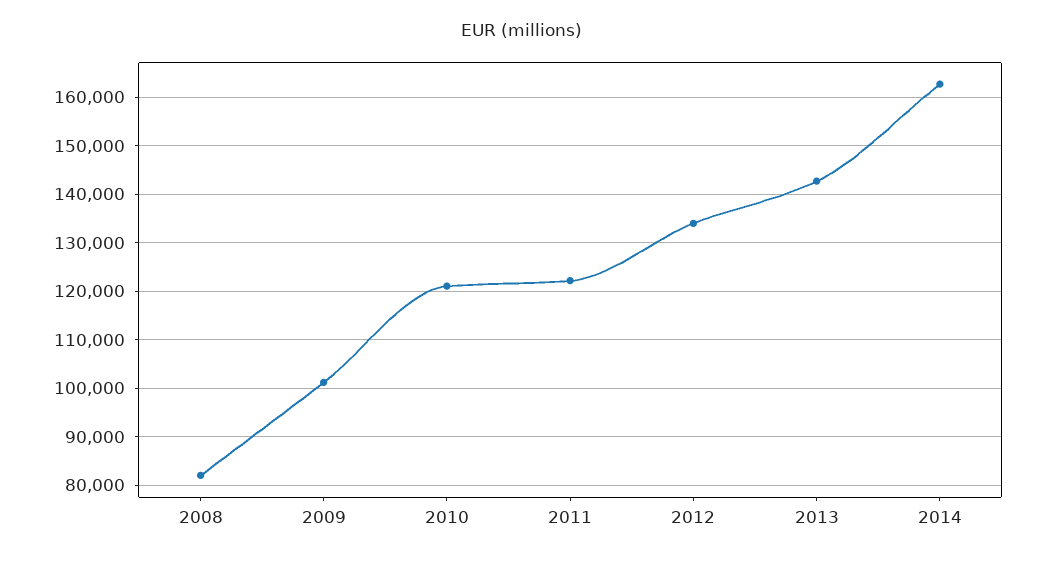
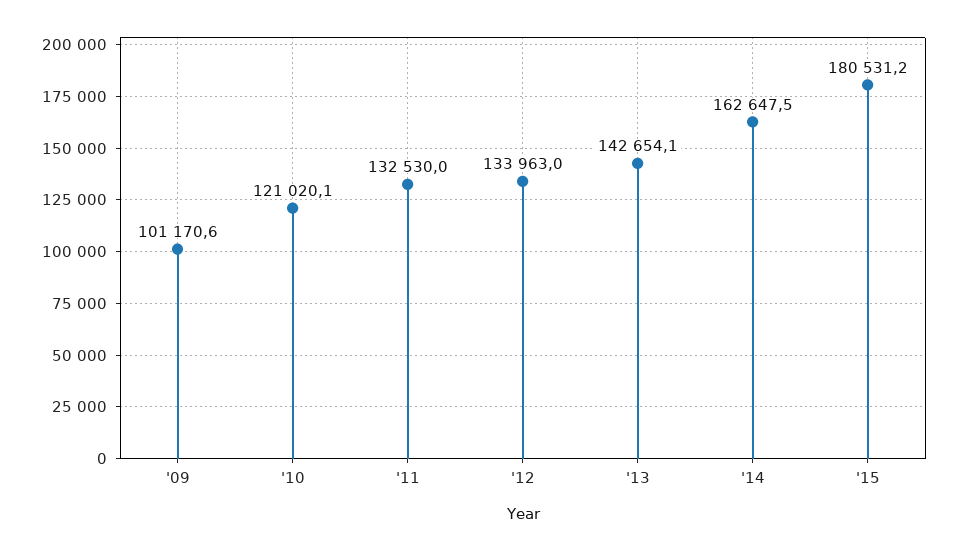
2008: 82000 -> none
2011: 122000 -> 132530
'15: none -> 180531.2

